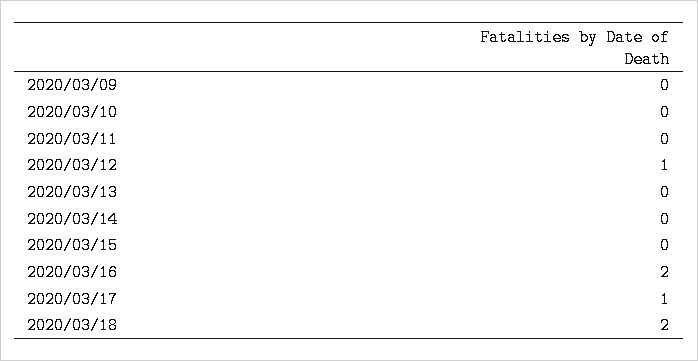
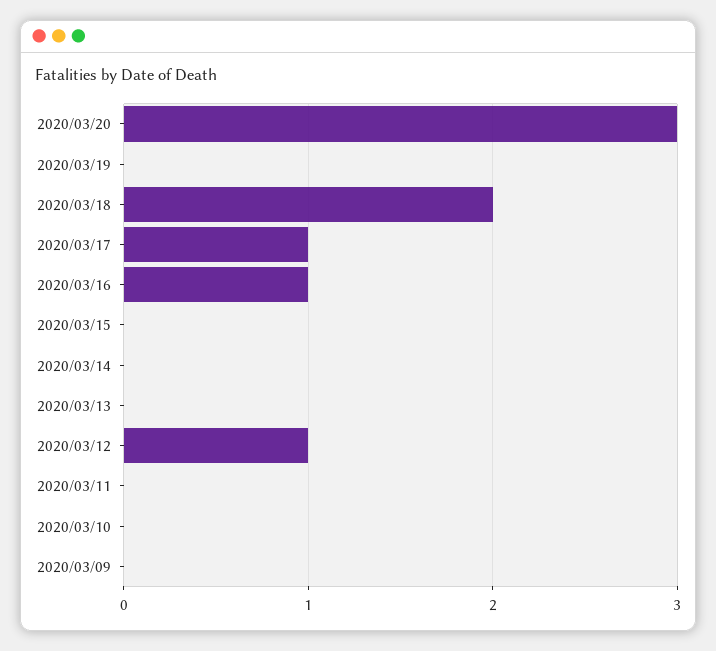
2020/03/16: 2 -> 1
2020/03/20: none -> 3
2020/03/19: none -> 0

